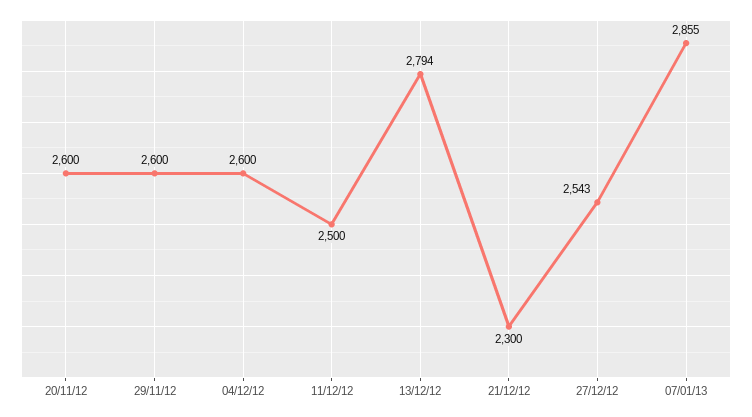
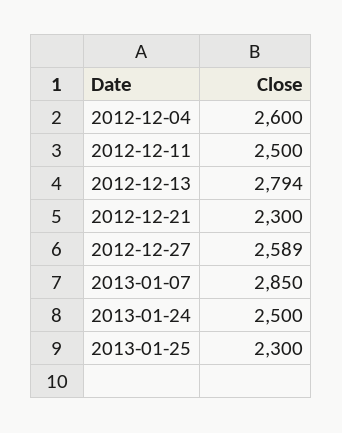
20/11/12: 2600 -> none
29/11/12: 2600 -> none
27/12/12: 2543 -> 2589
07/01/13: 2855 -> 2850
2013-01-24: none -> 2500
2013-01-25: none -> 2300

